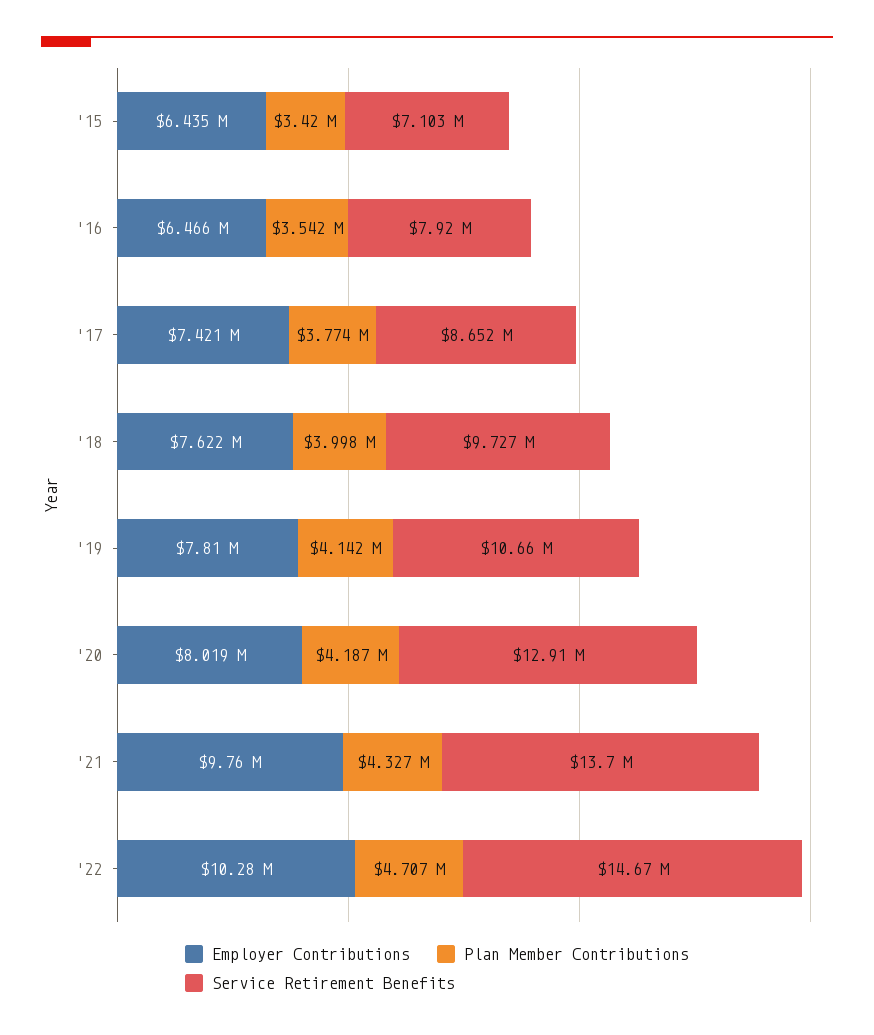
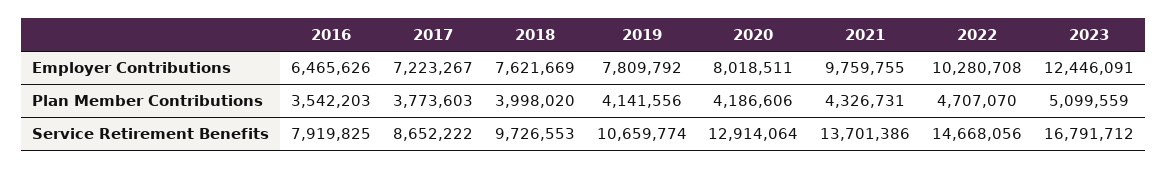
Employer Contributions, '15: 6435000 -> none
Plan Member Contributions, '15: 3420000 -> none
Service Retirement Benefits, '15: 7103000 -> none
Employer Contributions, '17: 7421000 -> 7223267
Employer Contributions, 2023: none -> 12446091
Plan Member Contributions, 2023: none -> 5099559
Service Retirement Benefits, 2023: none -> 16791712

